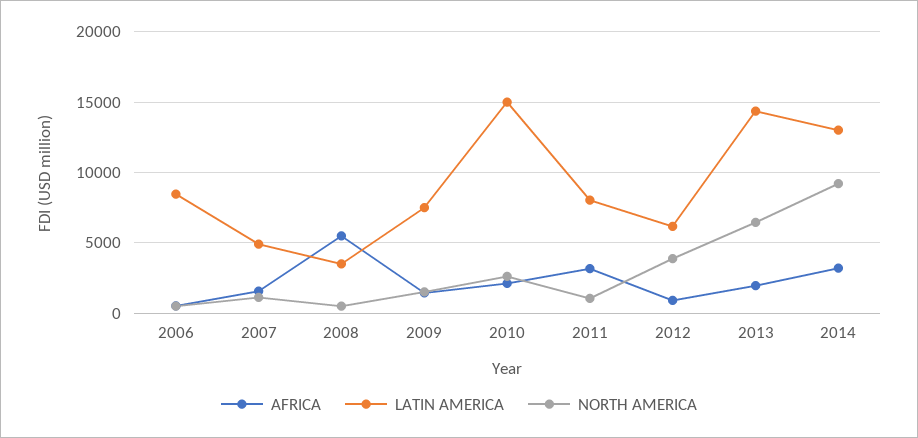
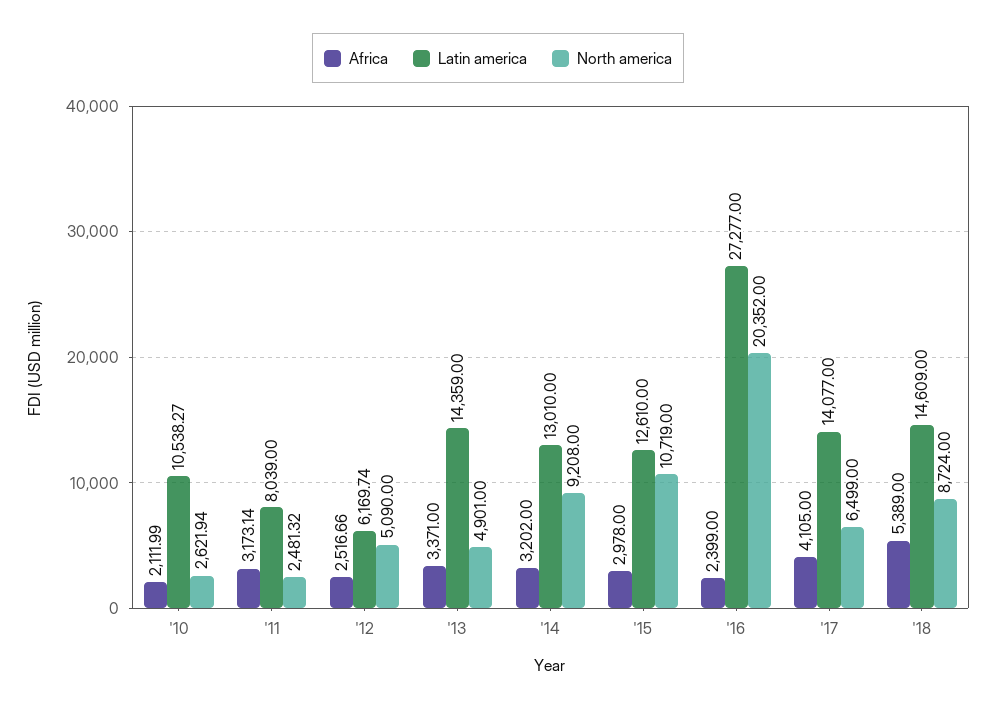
AFRICA, 2006: 500 -> none
LATIN AMERICA, 2006: 8500 -> none
NORTH AMERICA, 2006: 500 -> none
AFRICA, 2007: 1500 -> none
LATIN AMERICA, 2007: 5000 -> none
NORTH AMERICA, 2007: 1000 -> none
AFRICA, 2008: 5500 -> none
LATIN AMERICA, 2008: 3500 -> none
NORTH AMERICA, 2008: 500 -> none
AFRICA, 2009: 1500 -> none
LATIN AMERICA, 2009: 7500 -> none
NORTH AMERICA, 2009: 1500 -> none
LATIN AMERICA, 2010: 15000 -> 10538.27
NORTH AMERICA, 2011: 1000 -> 2481.32
AFRICA, 2012: 1000 -> 2516.66
NORTH AMERICA, 2012: 4000 -> 5090
AFRICA, 2013: 2000 -> 3371
NORTH AMERICA, 2013: 6500 -> 4901
AFRICA, '15: none -> 2978
LATIN AMERICA, '15: none -> 12610
NORTH AMERICA, '15: none -> 10719
AFRICA, '16: none -> 2399
LATIN AMERICA, '16: none -> 27277
NORTH AMERICA, '16: none -> 20352
AFRICA, '17: none -> 4105
LATIN AMERICA, '17: none -> 14077
NORTH AMERICA, '17: none -> 6499
AFRICA, '18: none -> 5389
LATIN AMERICA, '18: none -> 14609
NORTH AMERICA, '18: none -> 8724

